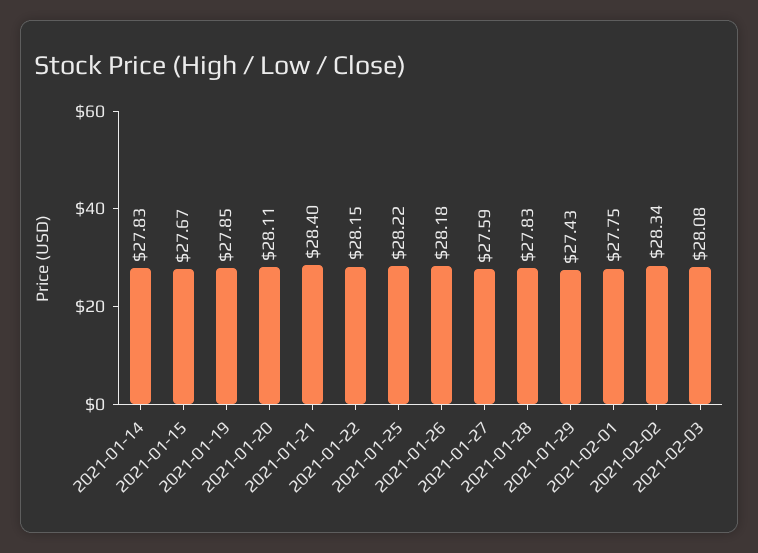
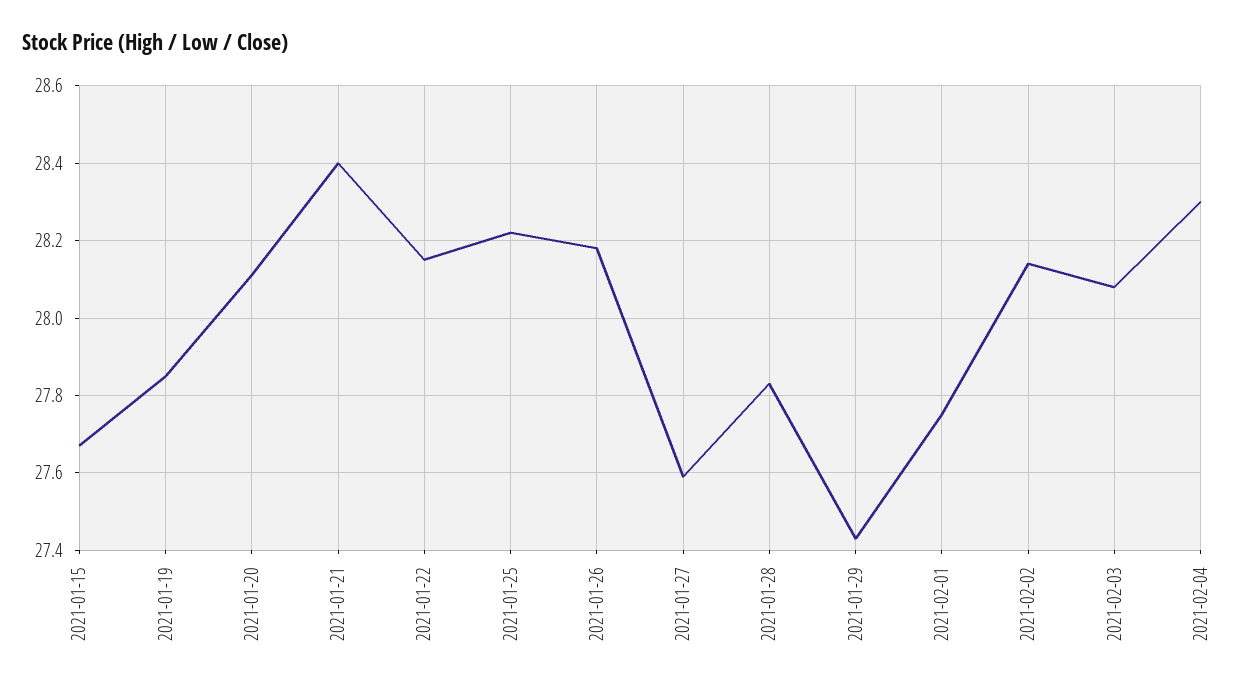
2021-01-14: 27.83 -> none
2021-02-02: 28.34 -> 28.15
2021-02-04: none -> 28.3

